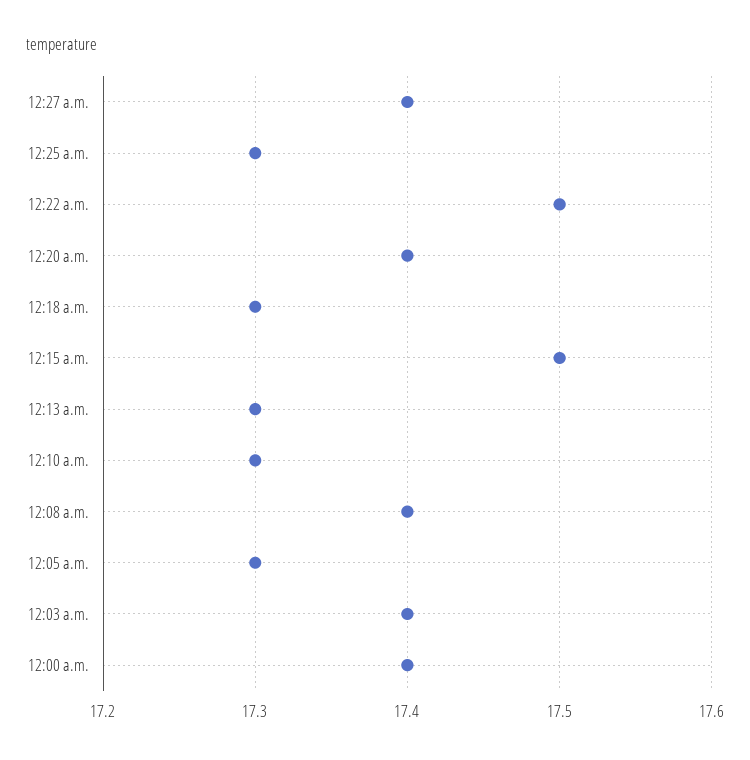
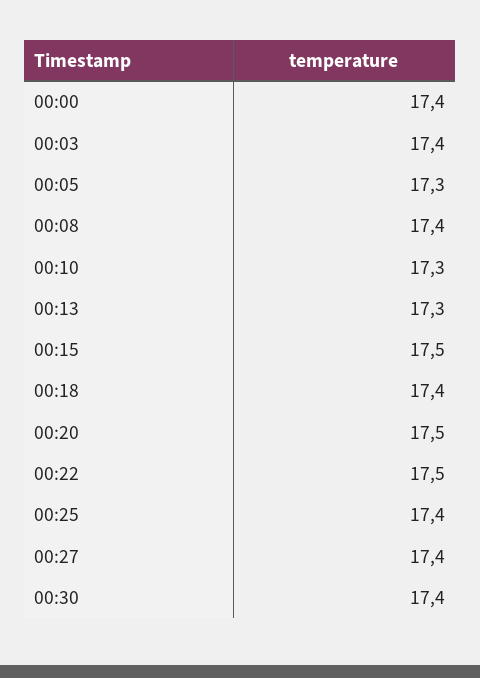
12:25 a.m.: 17.3 -> 17.4
12:20 a.m.: 17.4 -> 17.5
12:18 a.m.: 17.3 -> 17.4
00:30: none -> 17.4

